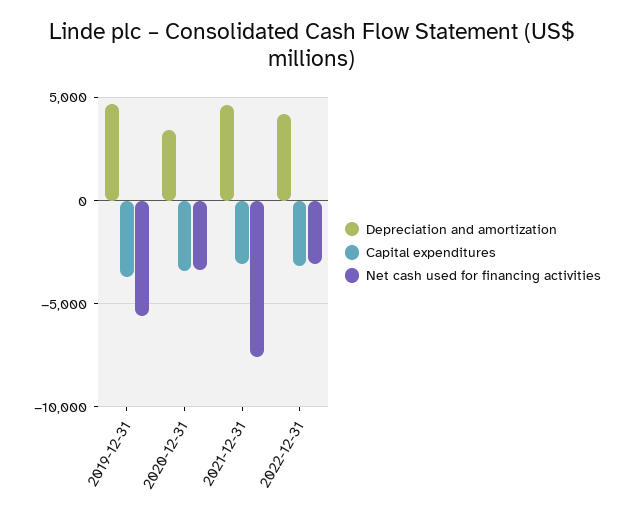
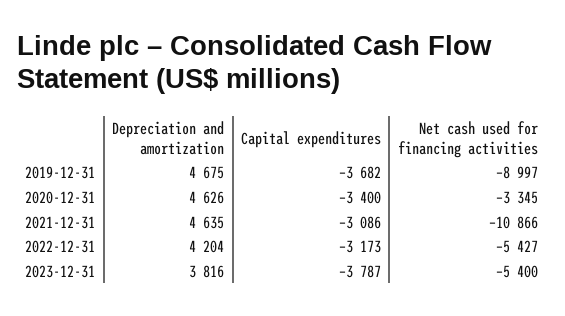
Net cash used for financing activities, 2019-12-31: -5500 -> -8997
Depreciation and amortization, 2020-12-31: 3500 -> 4626
Net cash used for financing activities, 2021-12-31: -7500 -> -10866
Net cash used for financing activities, 2022-12-31: -3000 -> -5427
Depreciation and amortization, 2023-12-31: none -> 3816
Capital expenditures, 2023-12-31: none -> -3787
Net cash used for financing activities, 2023-12-31: none -> -5400

